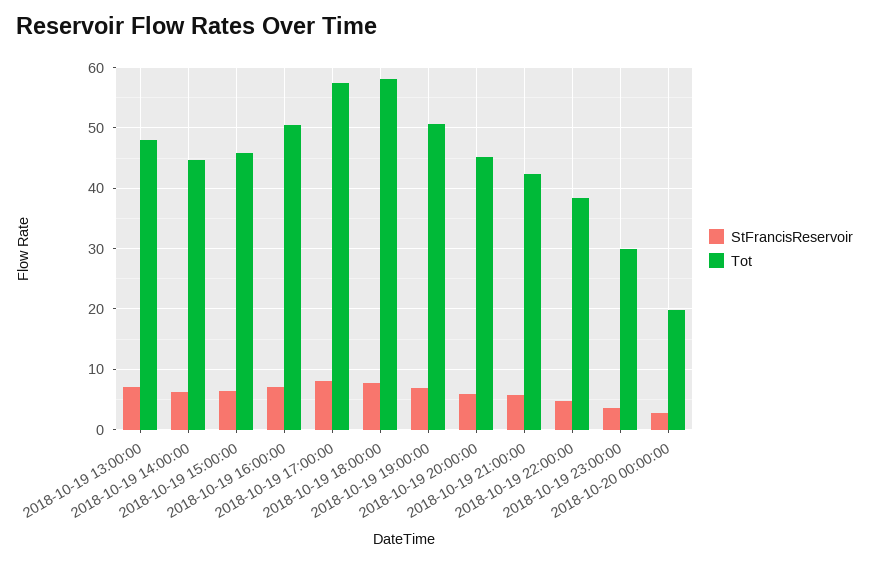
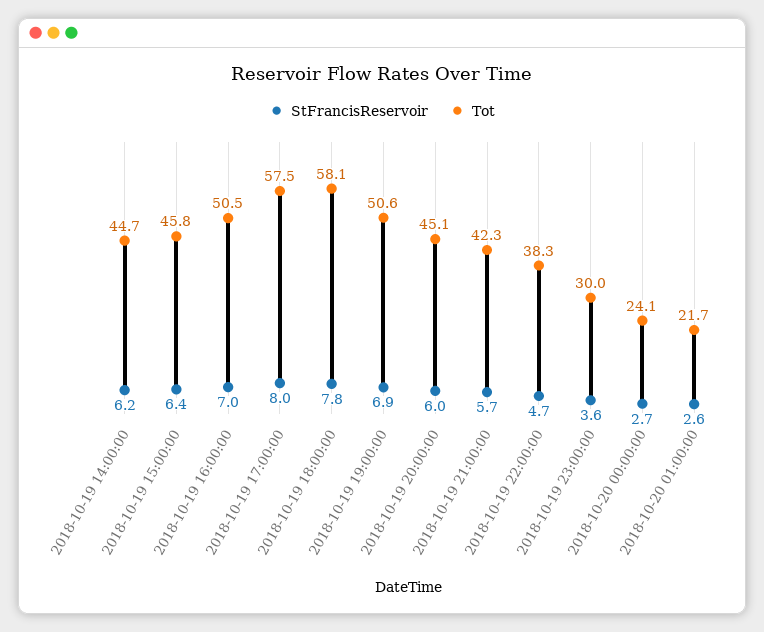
StFrancisReservoir, 2018-10-19 13:00:00: 7 -> none
Tot, 2018-10-19 13:00:00: 48 -> none
Tot, 2018-10-20 00:00:00: 20 -> 24.1
StFrancisReservoir, 2018-10-20 01:00:00: none -> 2.6
Tot, 2018-10-20 01:00:00: none -> 21.7

